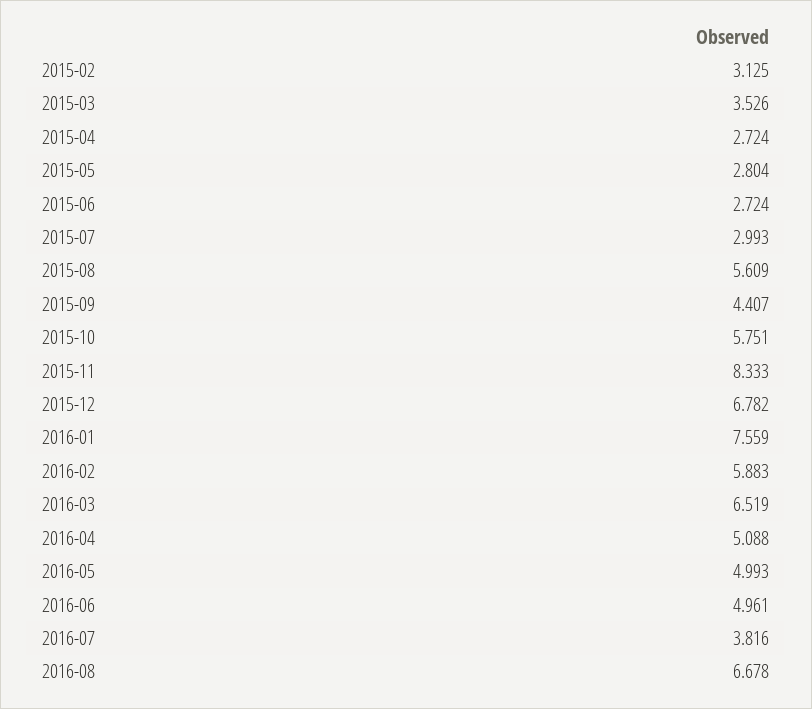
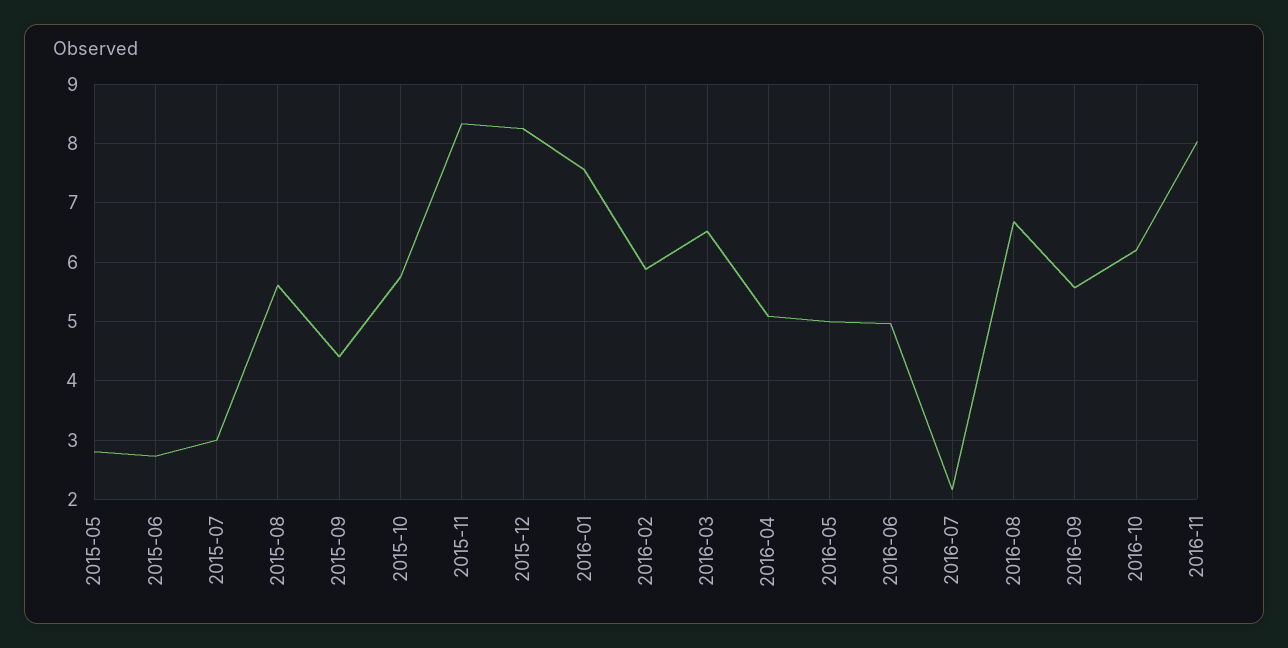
2015-02: 3.125 -> none
2015-03: 3.526 -> none
2015-04: 2.724 -> none
2015-12: 6.782 -> 8.2
2016-07: 3.816 -> 2.2
2016-09: none -> 5.6
2016-10: none -> 6.2
2016-11: none -> 8

